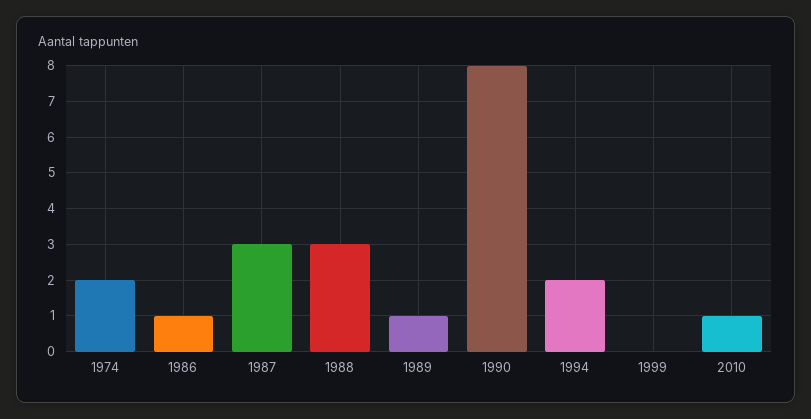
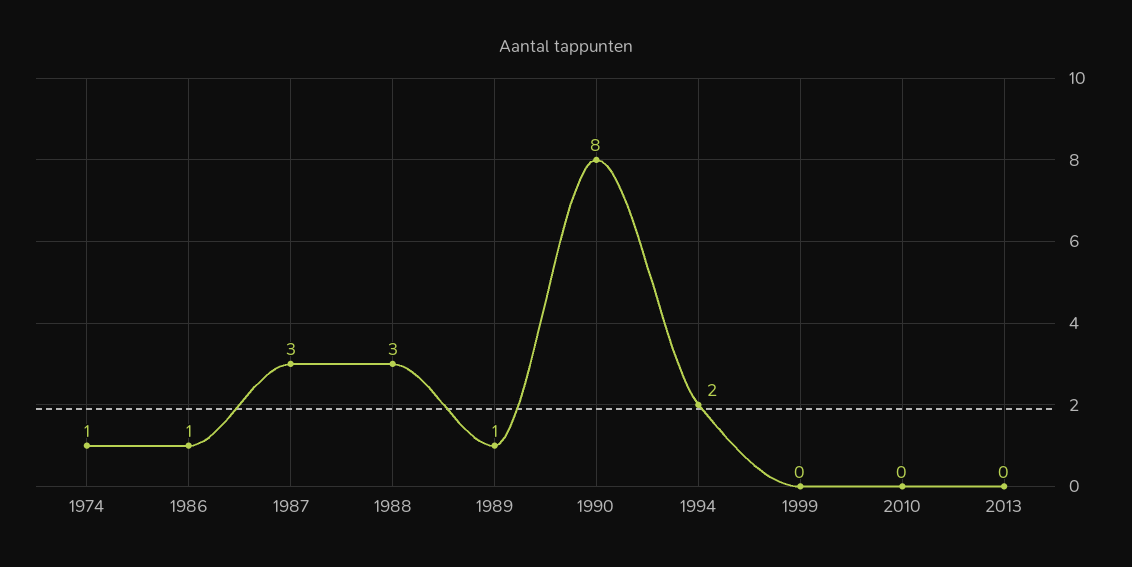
1974: 2 -> 1
2010: 1 -> 0
2013: none -> 0

